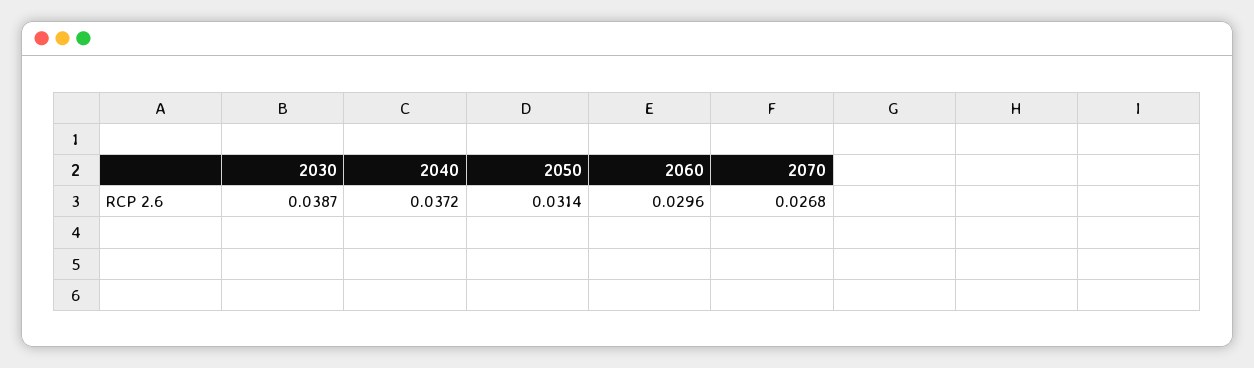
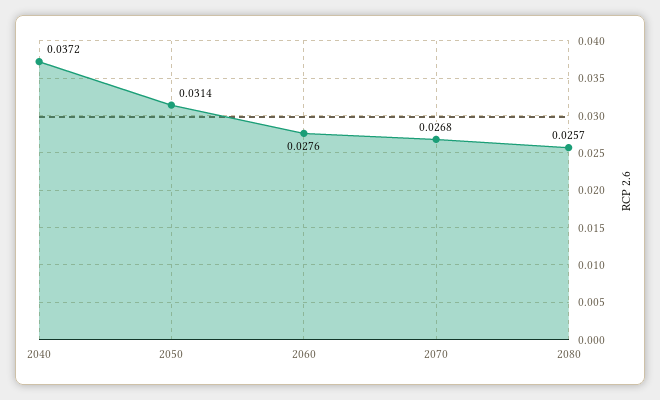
2030: 0.0387 -> none
2060: 0.0296 -> 0.0276
2080: none -> 0.0257

